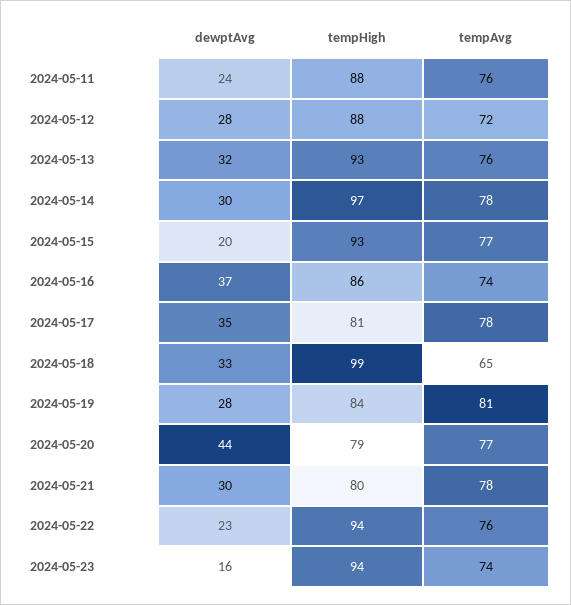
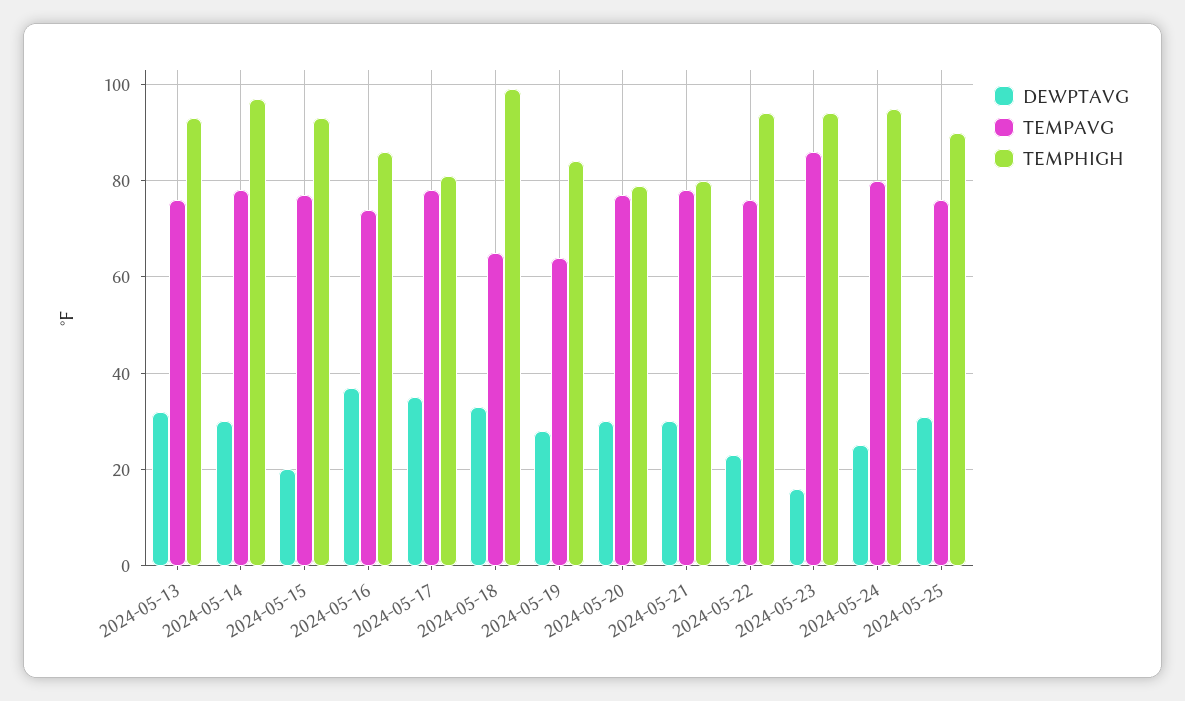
dewptAvg, 2024-05-11: 24 -> none
tempHigh, 2024-05-11: 88 -> none
tempAvg, 2024-05-11: 76 -> none
dewptAvg, 2024-05-12: 28 -> none
tempHigh, 2024-05-12: 88 -> none
tempAvg, 2024-05-12: 72 -> none
tempAvg, 2024-05-19: 81 -> 65
dewptAvg, 2024-05-20: 44 -> 30
tempAvg, 2024-05-23: 74 -> 85
dewptAvg, 2024-05-24: none -> 25
tempAvg, 2024-05-24: none -> 80
tempHigh, 2024-05-24: none -> 95
dewptAvg, 2024-05-25: none -> 30
tempAvg, 2024-05-25: none -> 75
tempHigh, 2024-05-25: none -> 90

